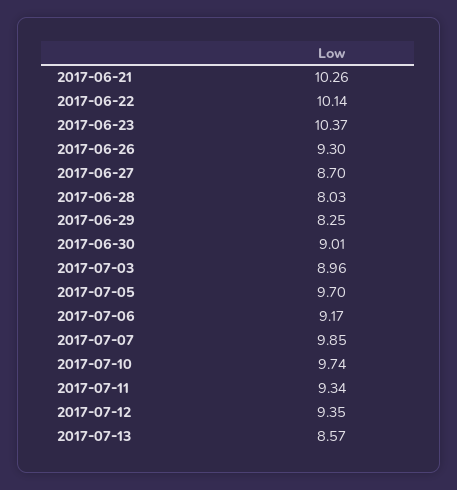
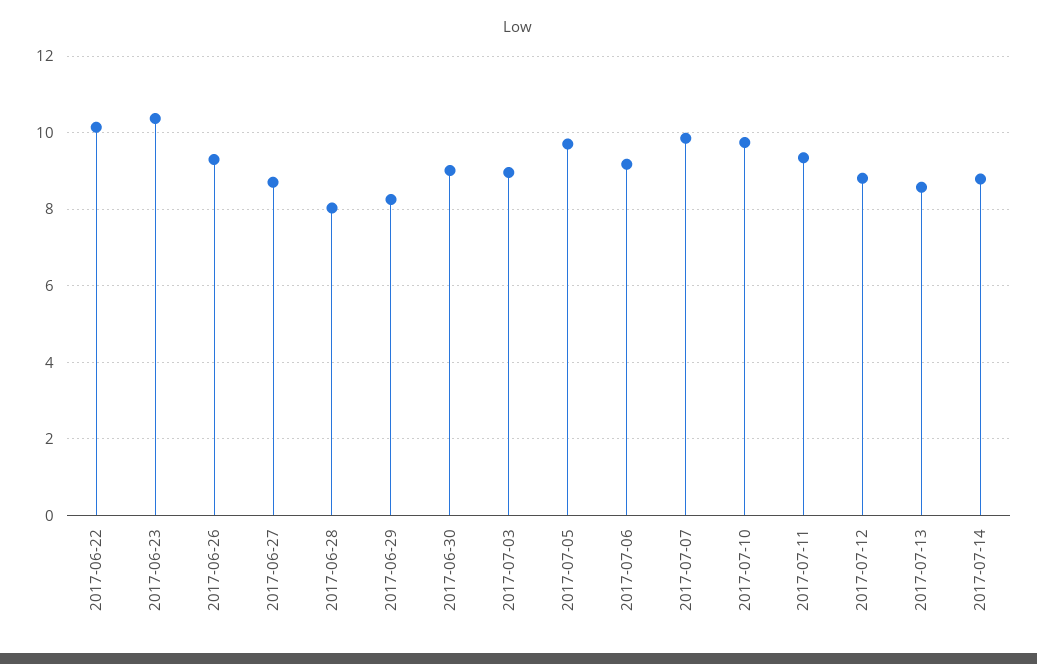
2017-06-21: 10.26 -> none
2017-07-12: 9.35 -> 8.8
2017-07-14: none -> 8.8

